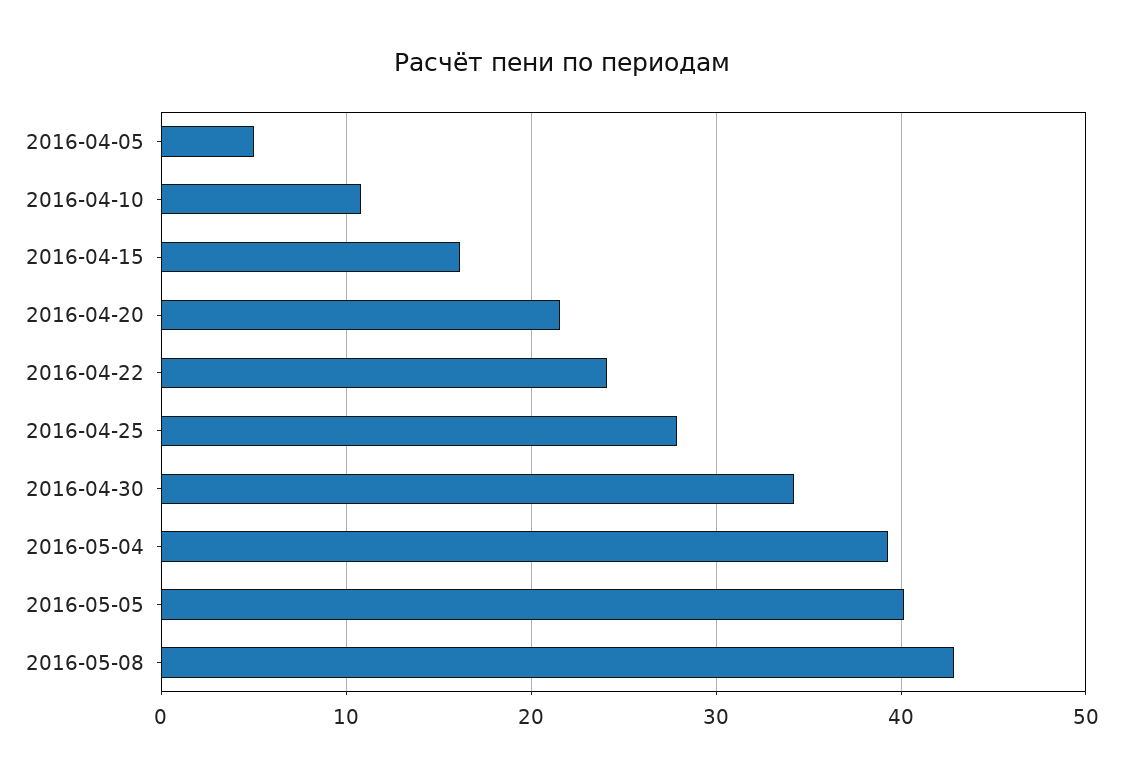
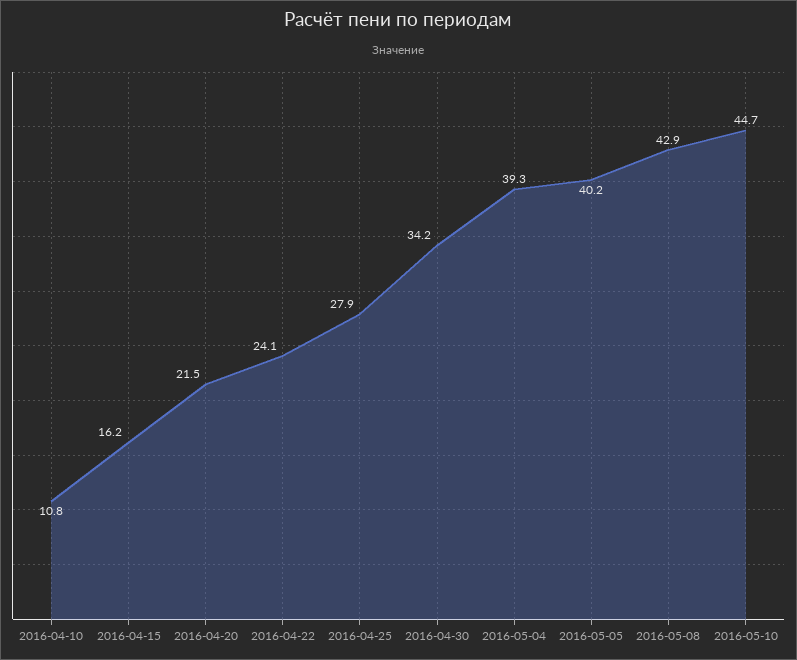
2016-04-05: 5 -> none
2016-05-10: none -> 44.7

